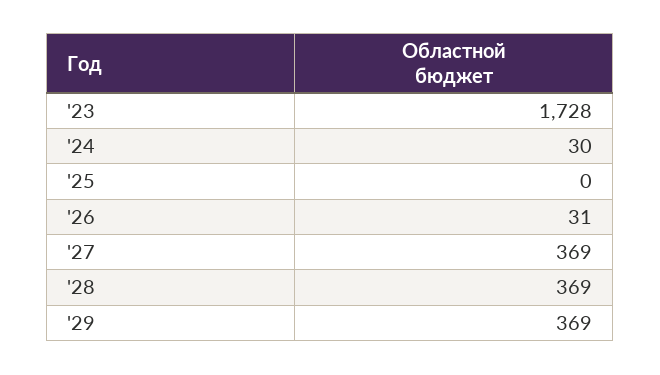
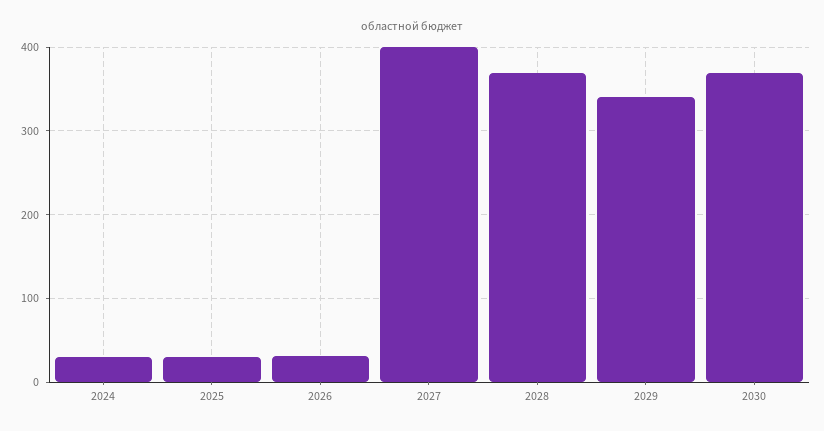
'23: 1728 -> none
'25: 0 -> 30
'27: 369 -> 400
'29: 369 -> 340
2030: none -> 370

